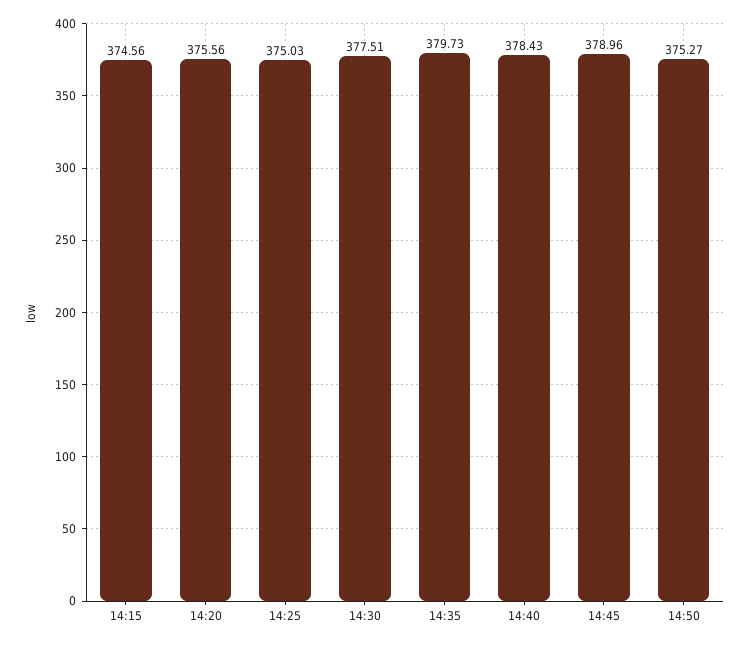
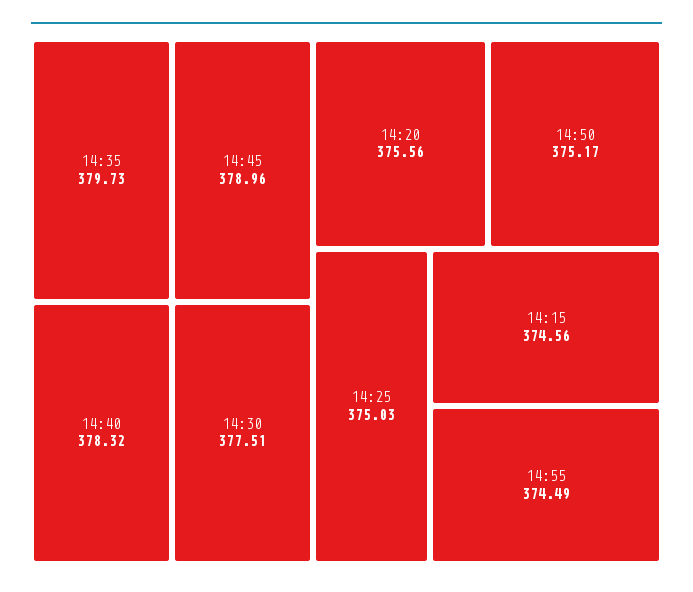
14:40: 378.43 -> 378.32
14:50: 375.27 -> 375.17
14:55: none -> 374.49

